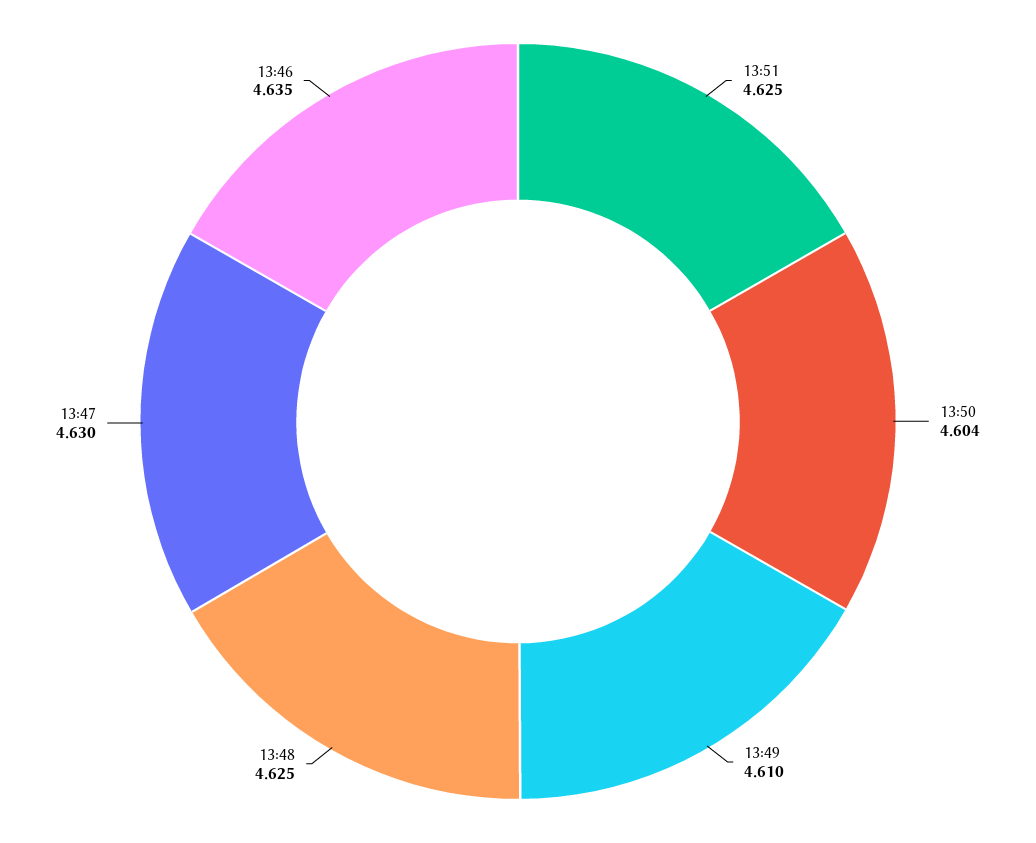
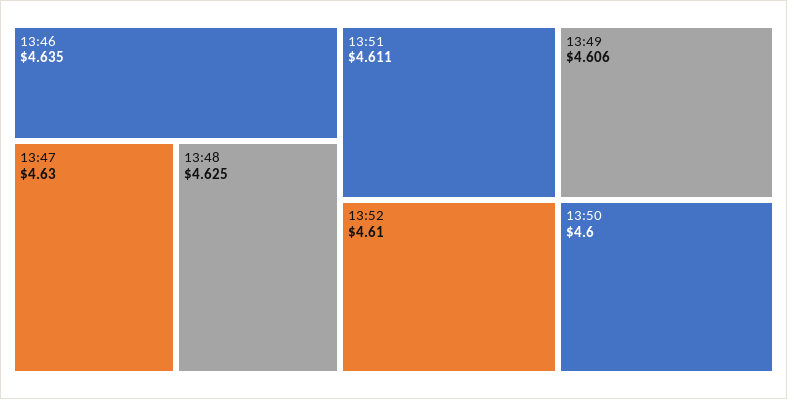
13:51: 4.625 -> 4.611
13:50: 4.604 -> 4.6
13:49: 4.61 -> 4.606
13:52: none -> 4.61

